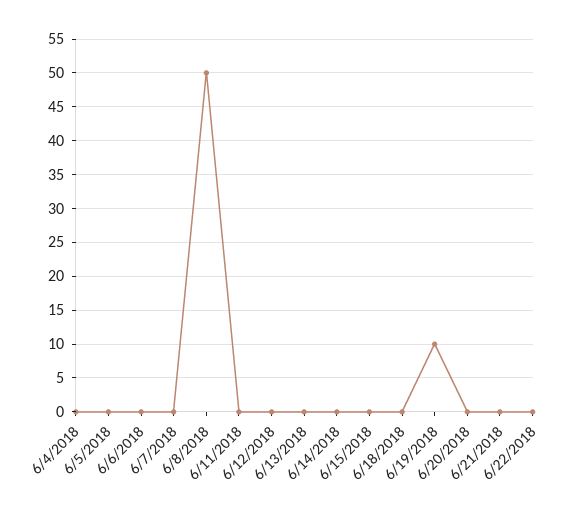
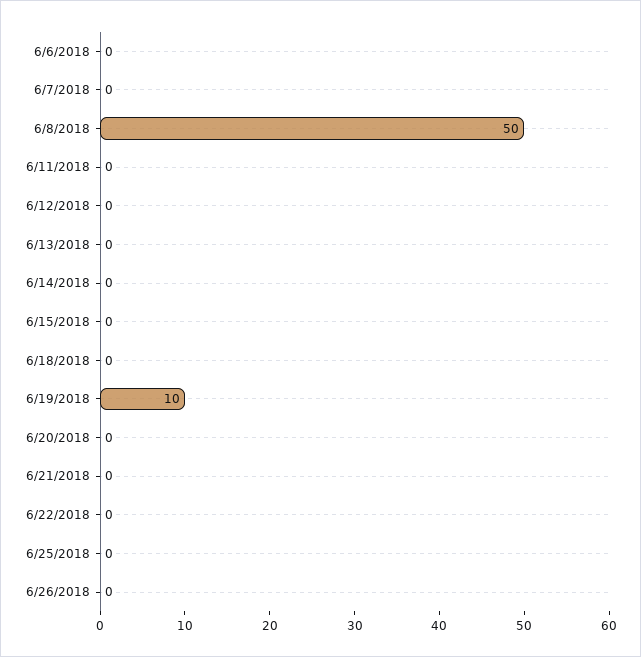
6/4/2018: 0 -> none
6/5/2018: 0 -> none
6/25/2018: none -> 0
6/26/2018: none -> 0

